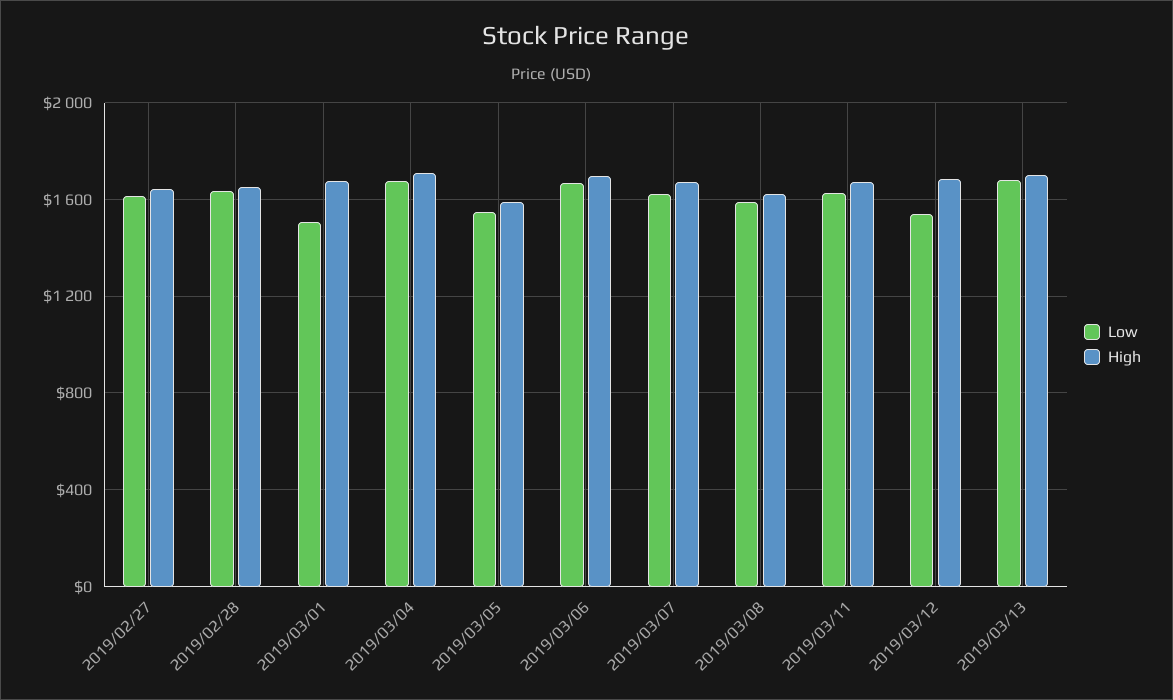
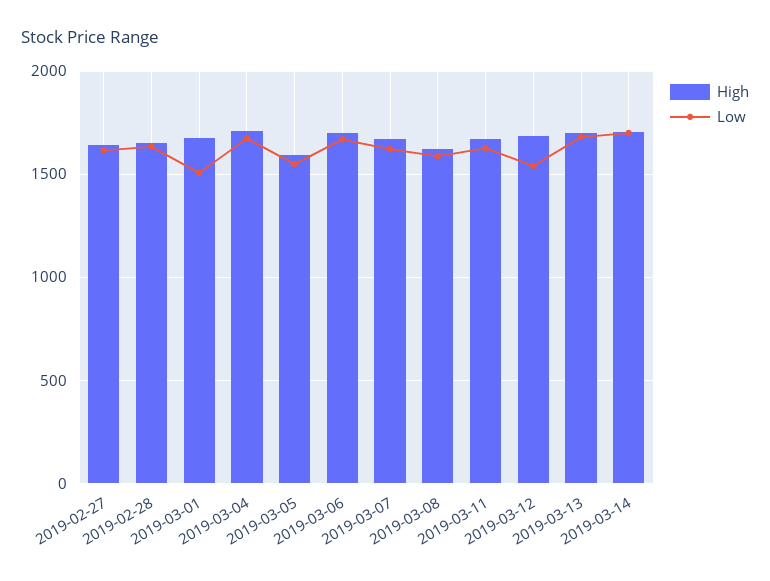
High, 2019-03-14: none -> 1700
Low, 2019-03-14: none -> 1700

